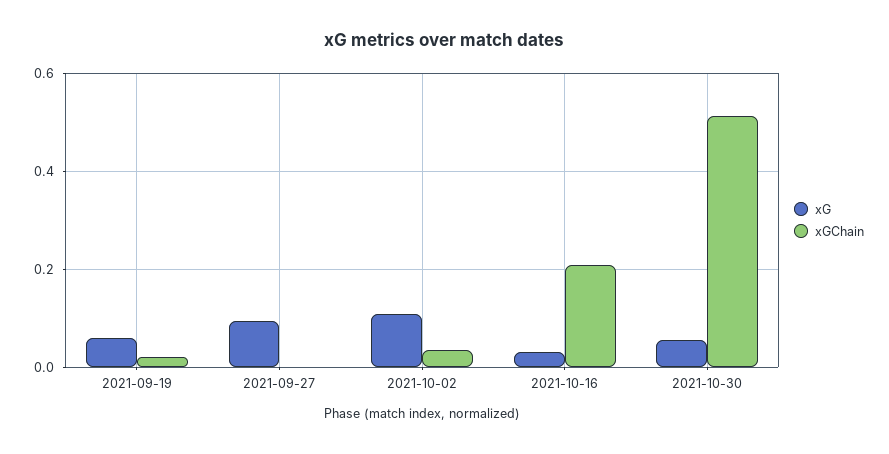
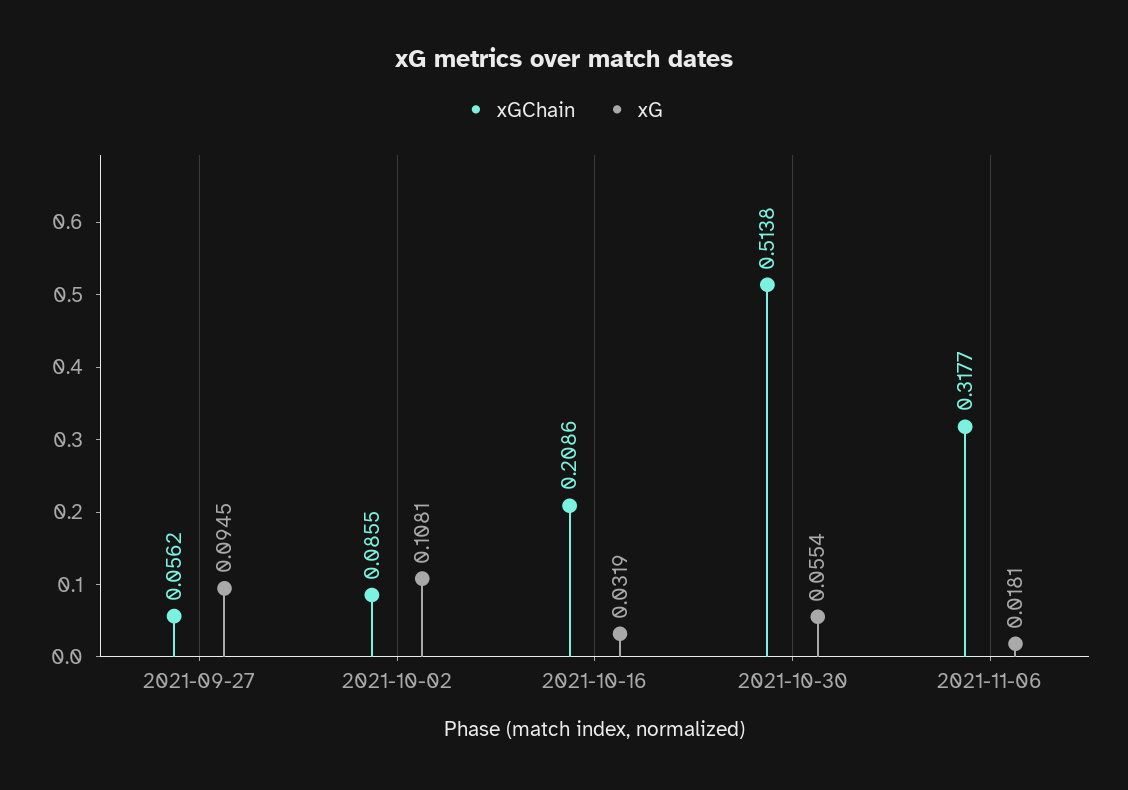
xG, 2021-09-19: 0.06 -> none
xGChain, 2021-09-19: 0.02 -> none
xGChain, 2021-09-27: 0 -> 0.0562
xGChain, 2021-10-02: 0.04 -> 0.0855
xGChain, 2021-11-06: none -> 0.3177
xG, 2021-11-06: none -> 0.0181

